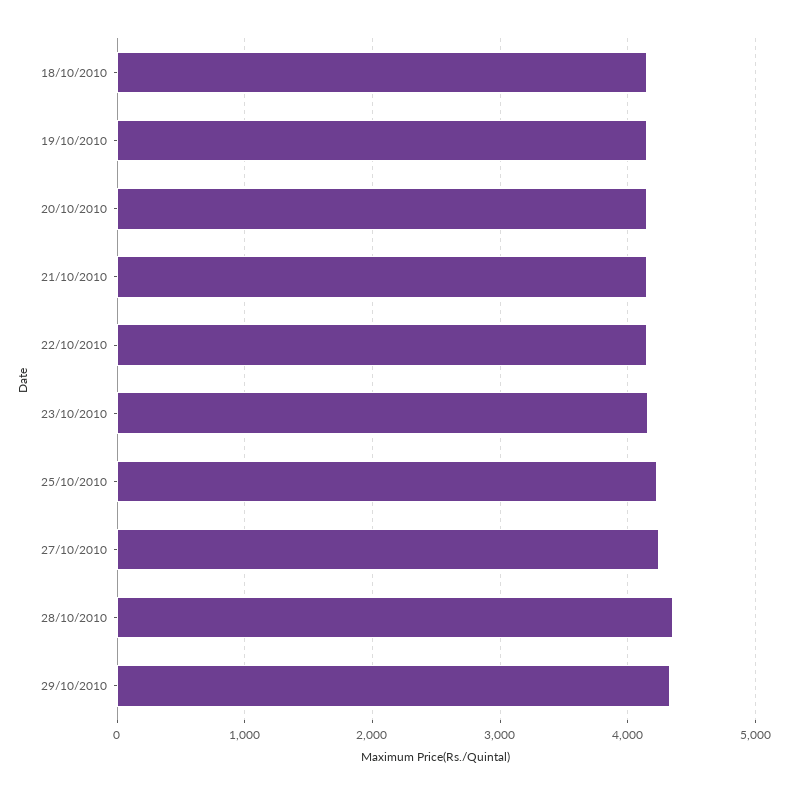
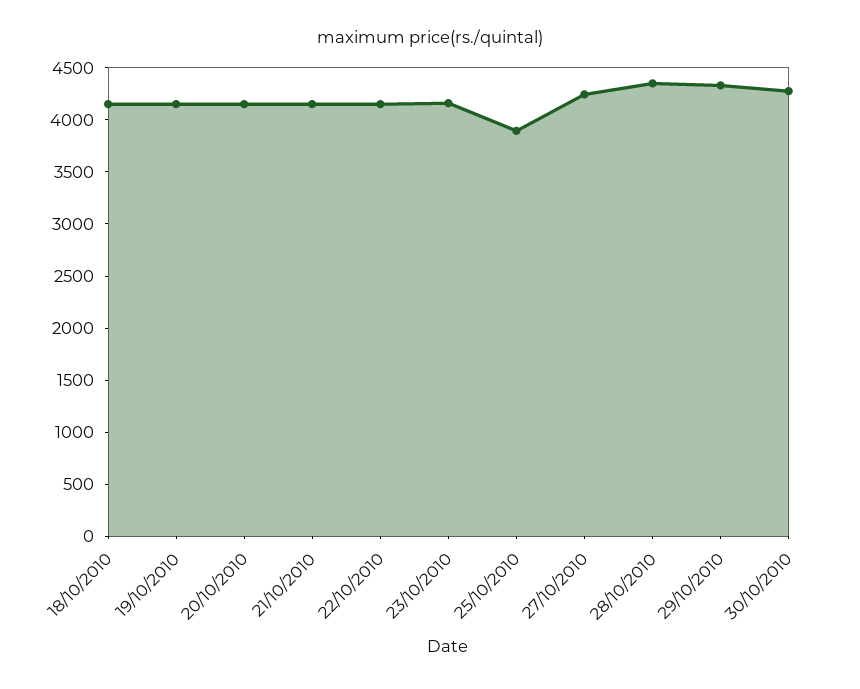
25/10/2010: 4200 -> 3900
30/10/2010: none -> 4300

